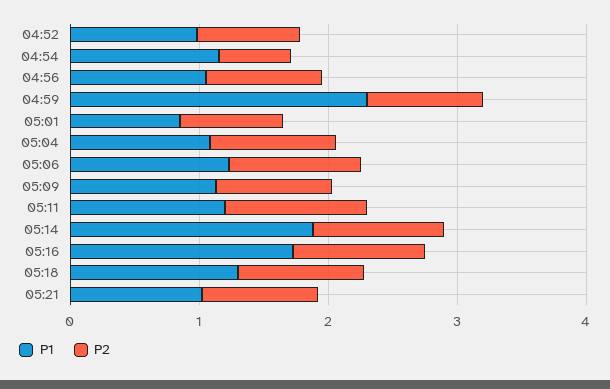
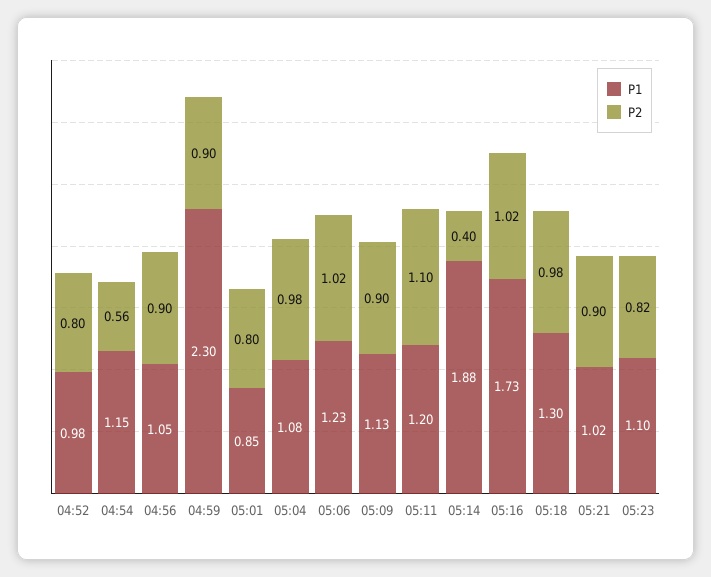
P2, 05:14: 1 -> 0.4
P1, 05:23: none -> 1.1
P2, 05:23: none -> 0.82

